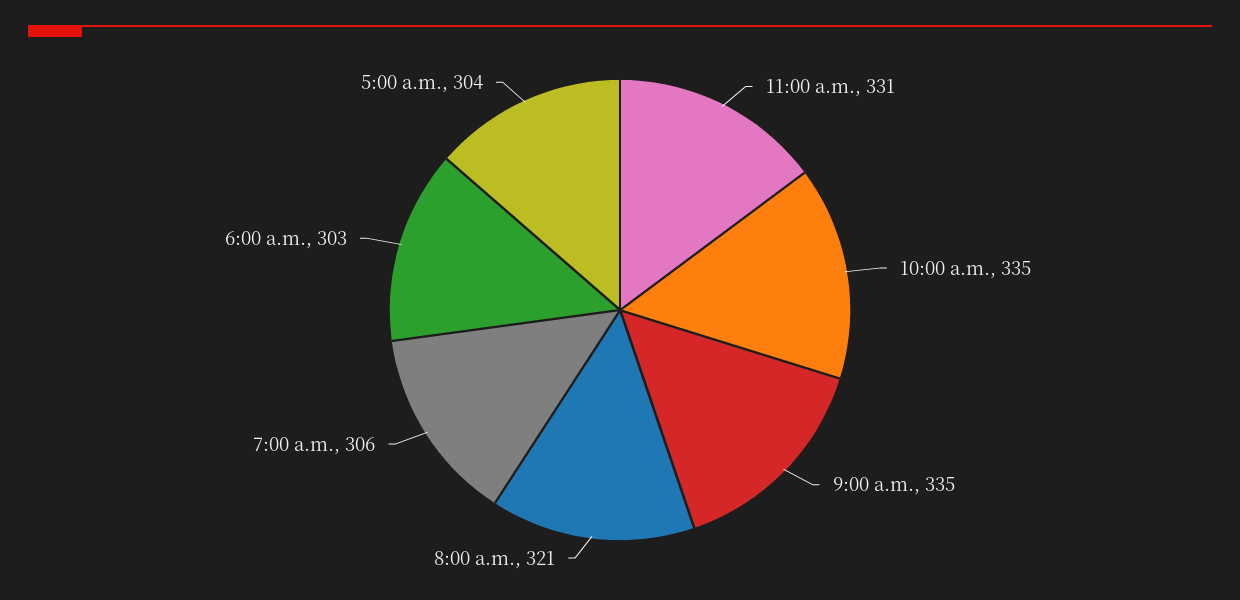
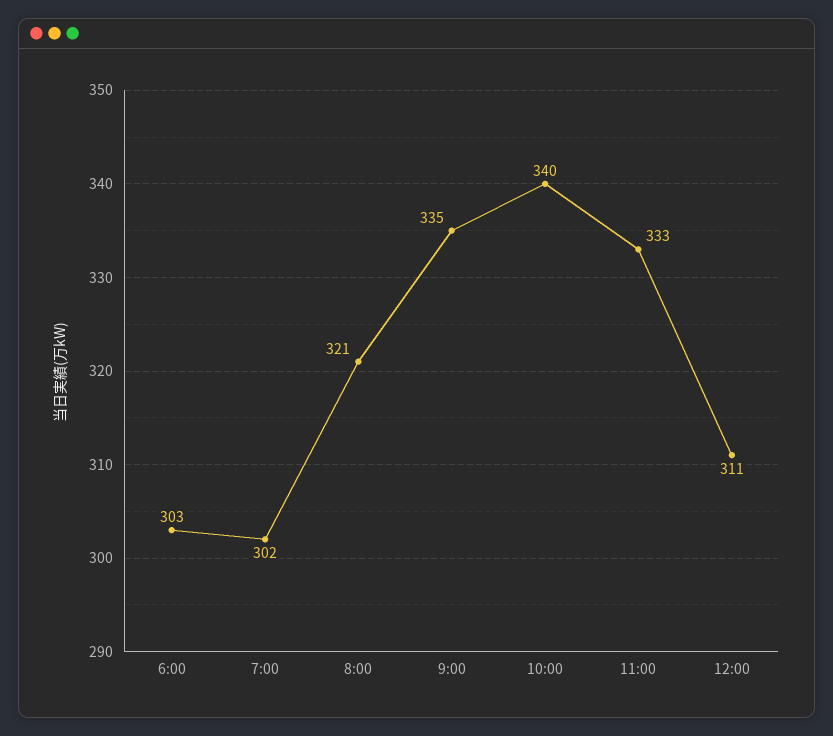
11:00 a.m.: 331 -> 333
10:00 a.m.: 335 -> 340
7:00 a.m.: 306 -> 302
5:00 a.m.: 304 -> none
12:00: none -> 311

